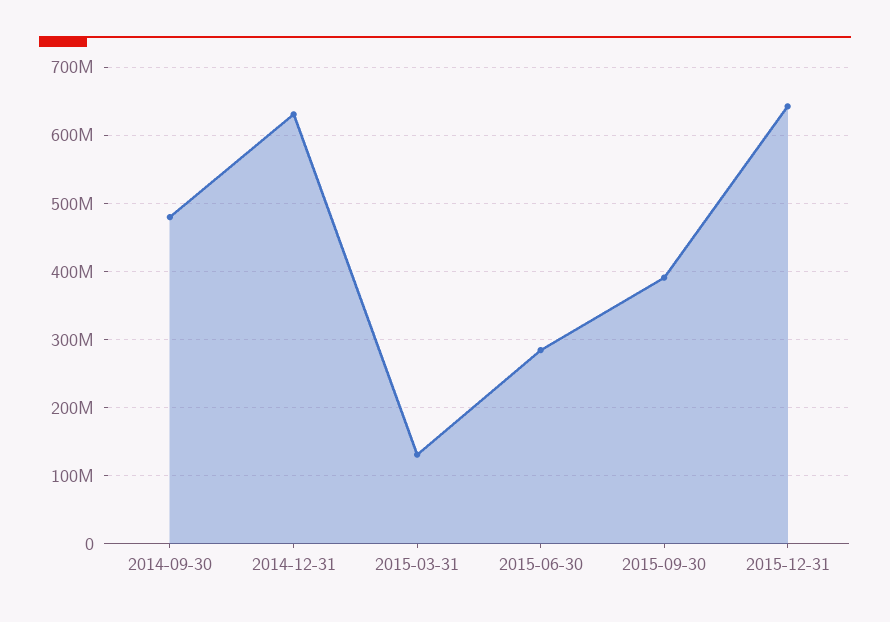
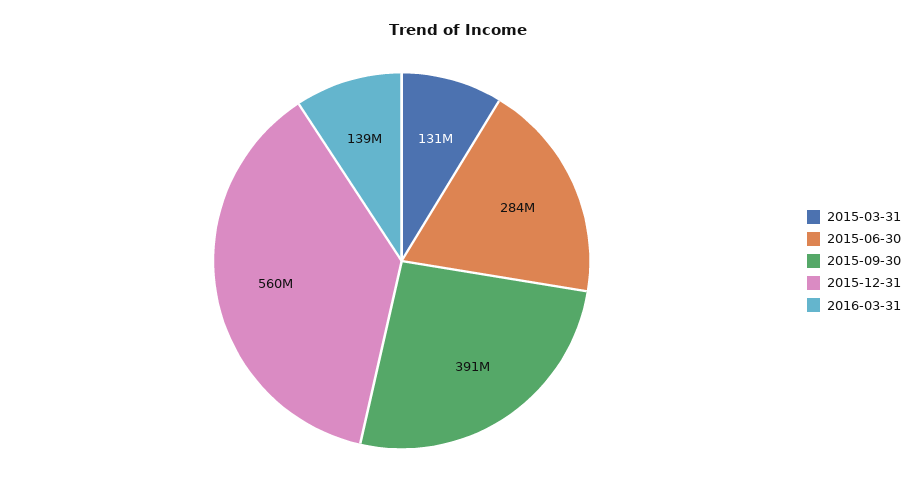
2014-09-30: 480000000 -> none
2014-12-31: 630000000 -> none
2015-12-31: 640000000 -> 560000000
2016-03-31: none -> 139000000

